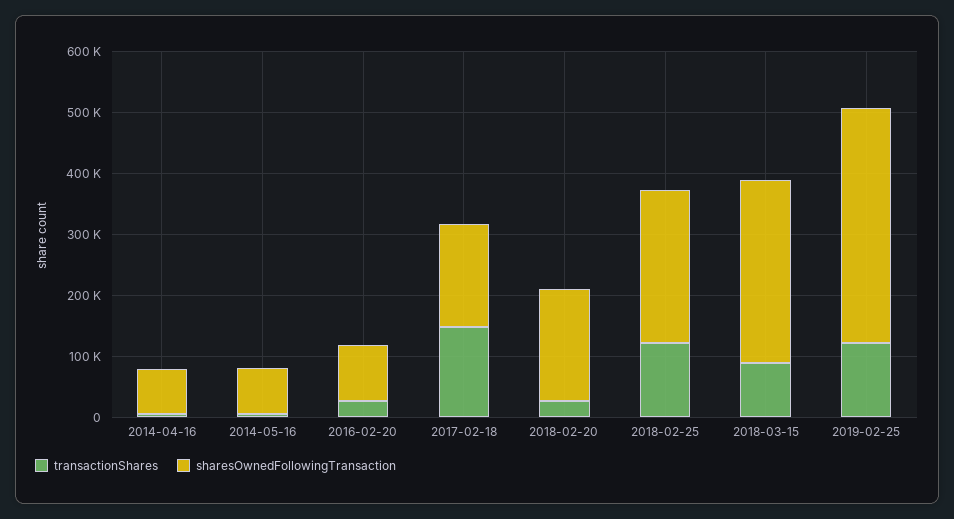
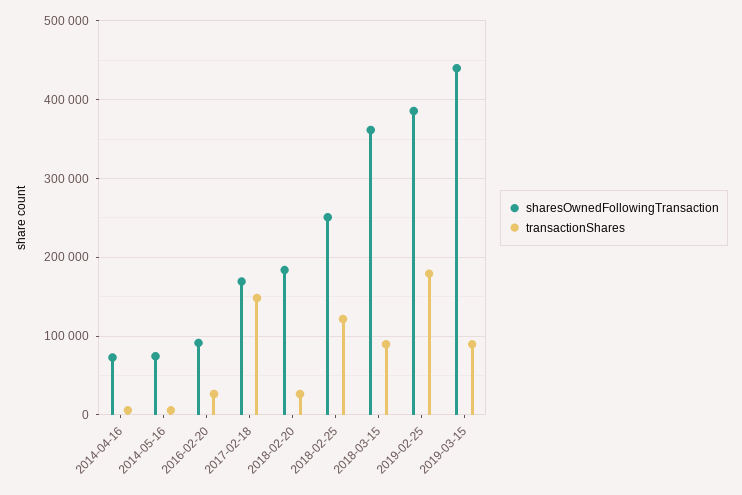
sharesOwnedFollowingTransaction, 2018-03-15: 300000 -> 360000
transactionShares, 2019-02-25: 120000 -> 180000
sharesOwnedFollowingTransaction, 2019-03-15: none -> 440000
transactionShares, 2019-03-15: none -> 90000

